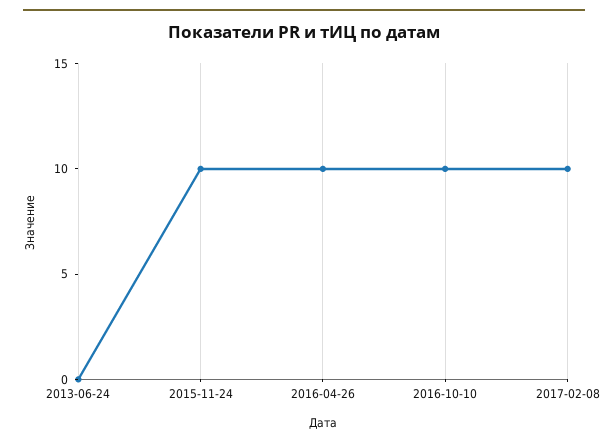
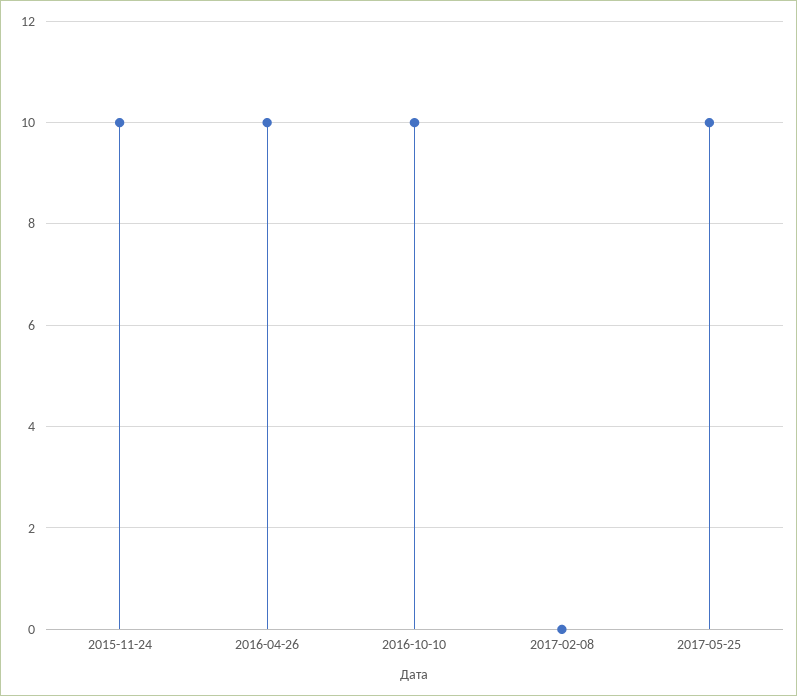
2013-06-24: 0 -> none
2017-02-08: 10 -> 0
2017-05-25: none -> 10

